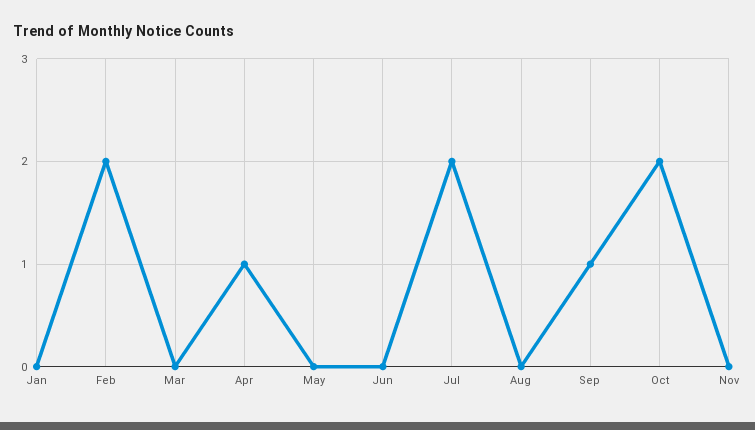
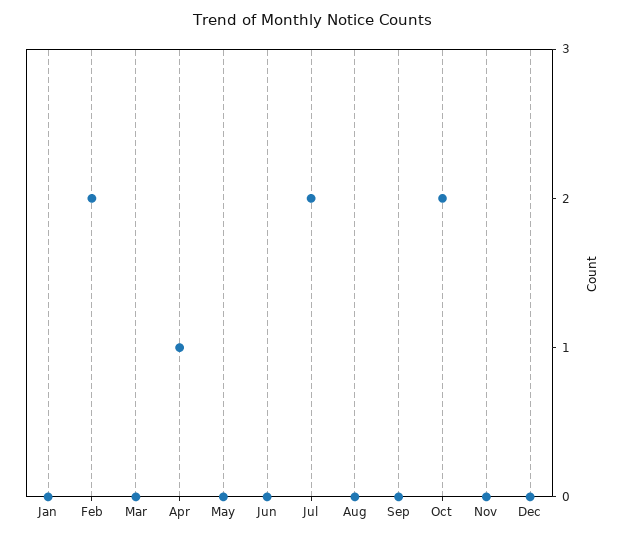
Sep: 1 -> 0
Dec: none -> 0

